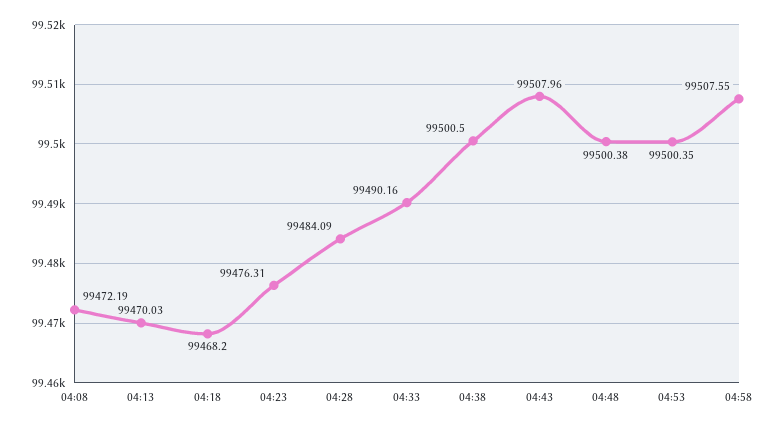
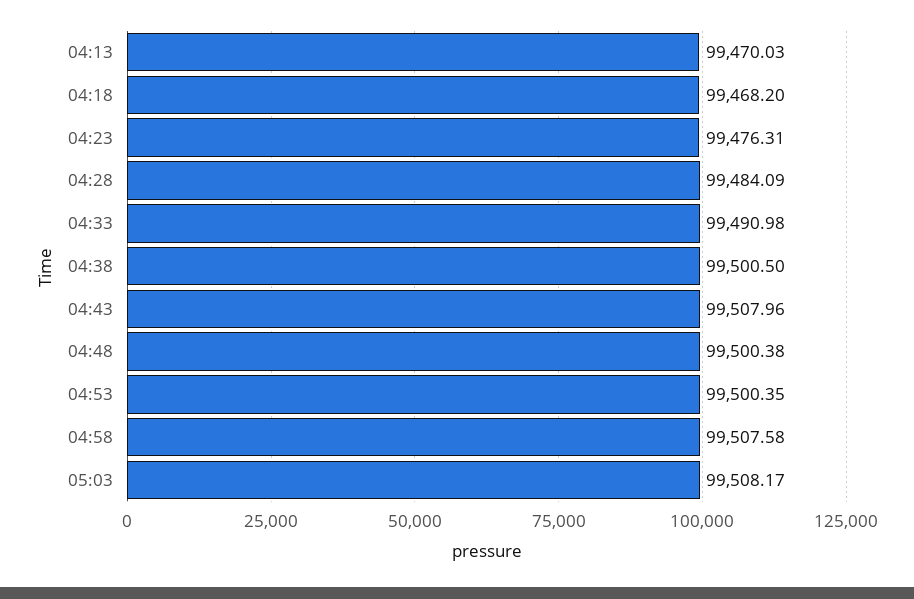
04:08: 99472.19 -> none
04:33: 99490.16 -> 99490.98
04:58: 99507.55 -> 99507.58
05:03: none -> 99508.17

